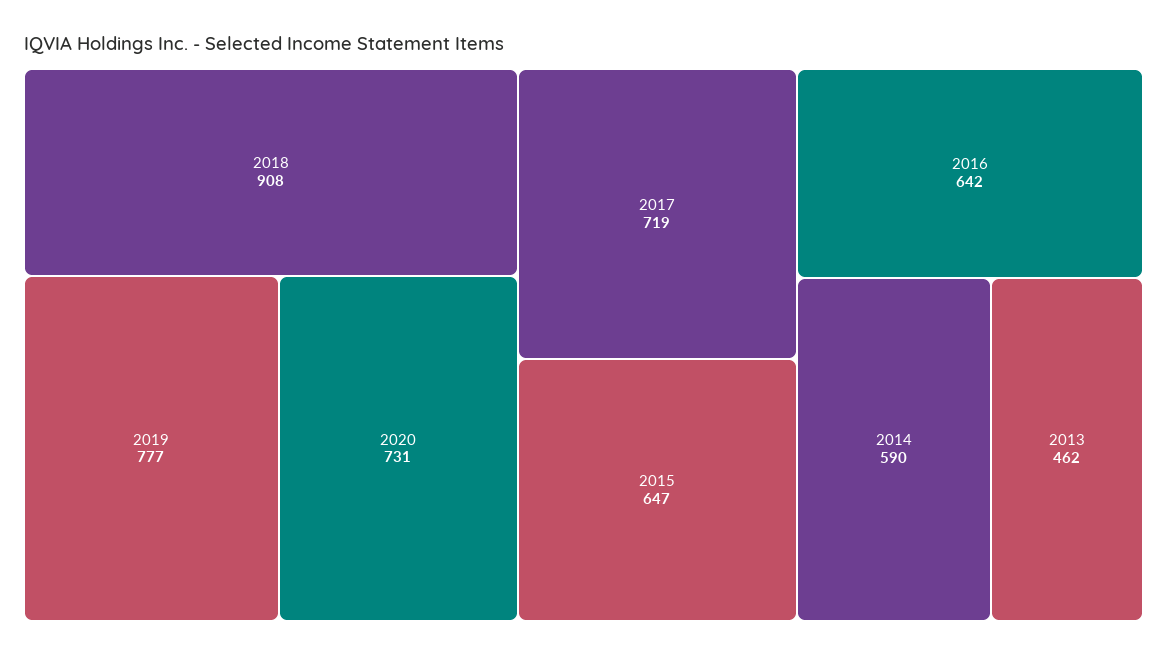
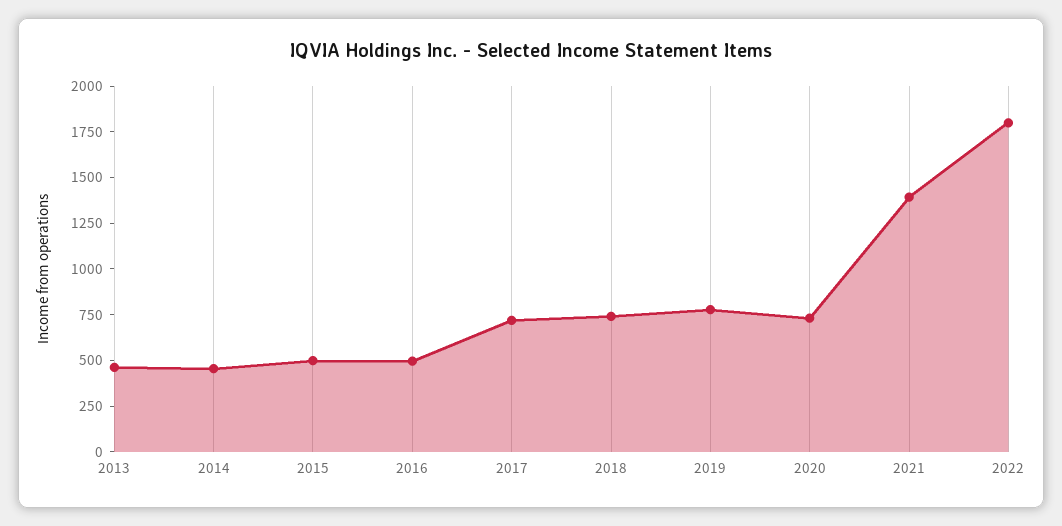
2018: 908 -> 750
2015: 647 -> 500
2016: 642 -> 500
2014: 590 -> 450
2021: none -> 1400
2022: none -> 1800

